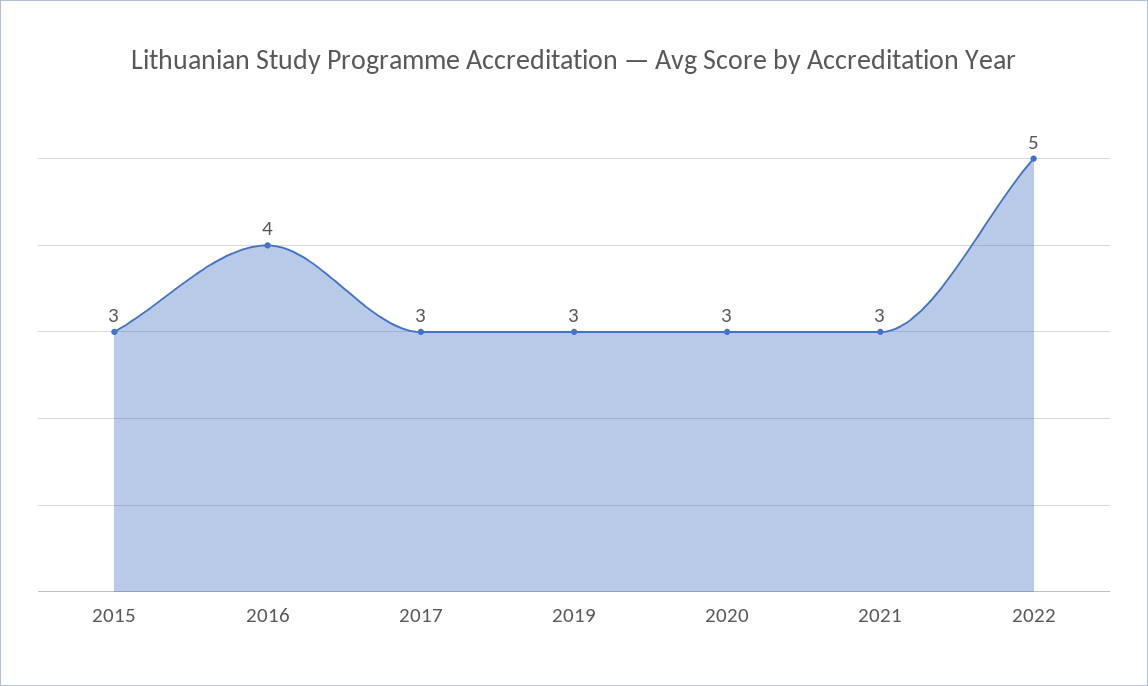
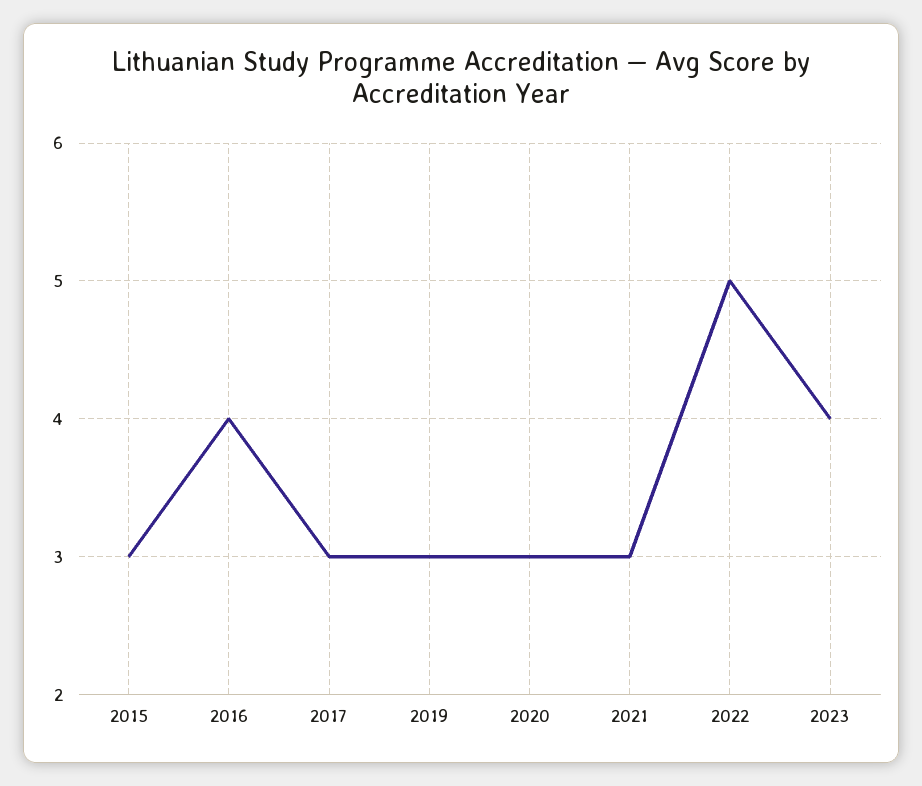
2023: none -> 4

